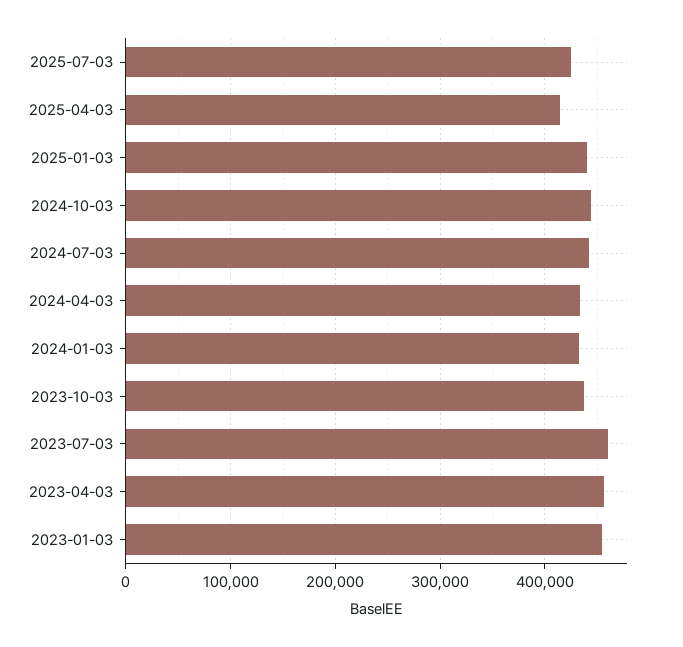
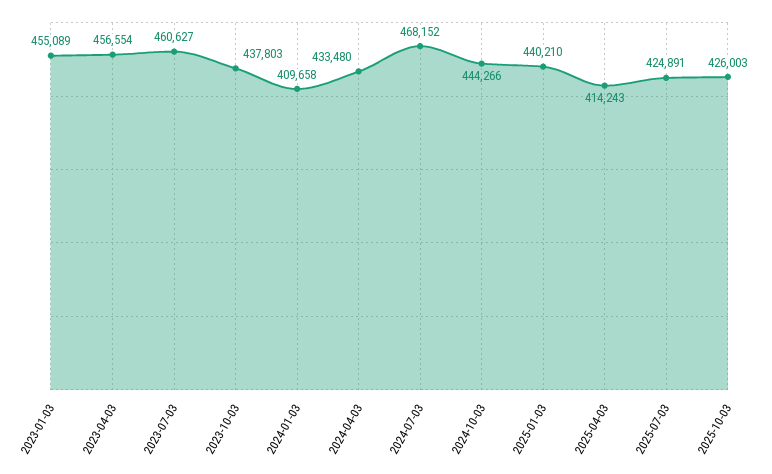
2024-07-03: 440000 -> 468152
2024-01-03: 430000 -> 409658
2025-10-03: none -> 426003

